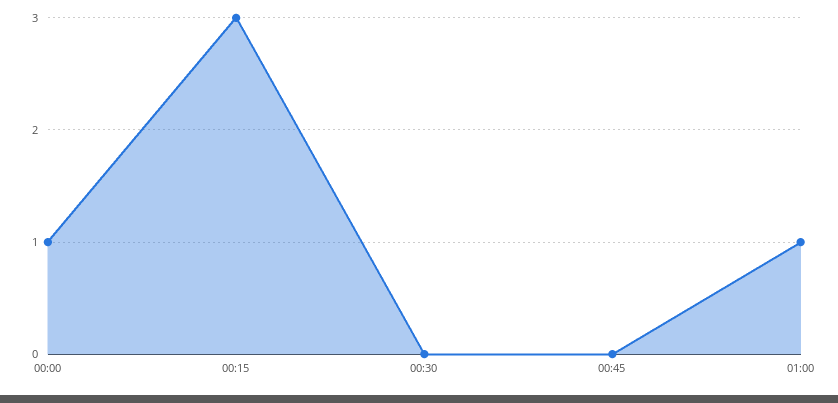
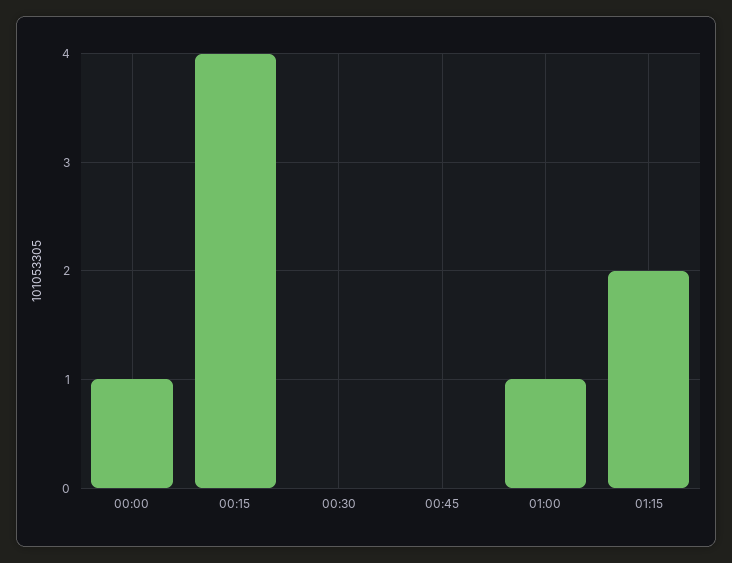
00:15: 3 -> 4
01:15: none -> 2

